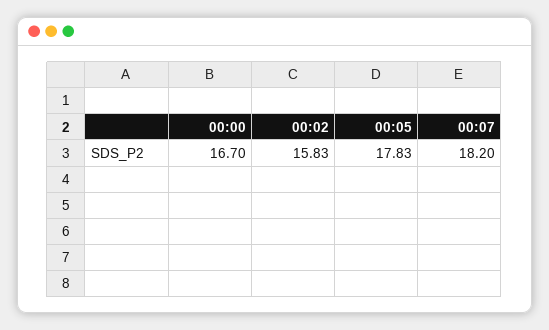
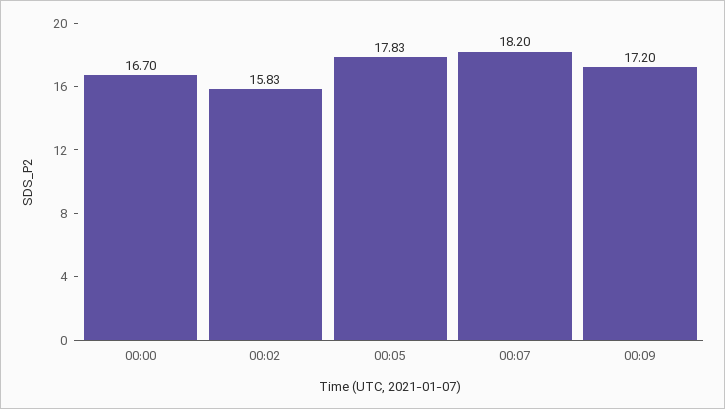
00:09: none -> 17.2

